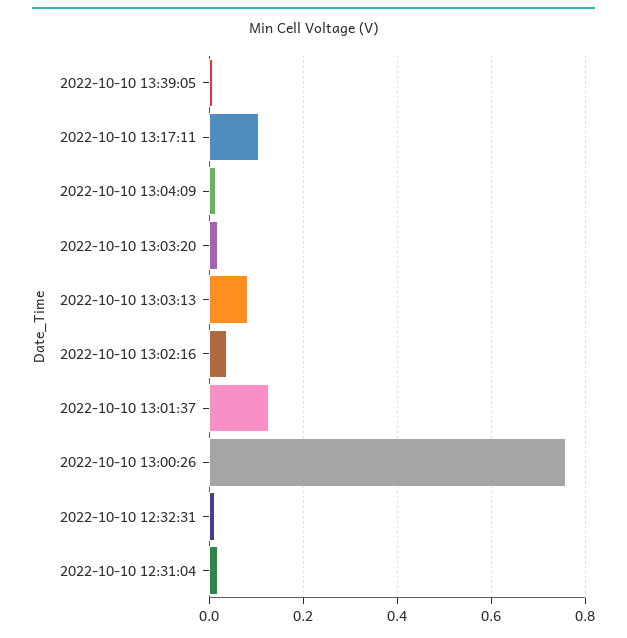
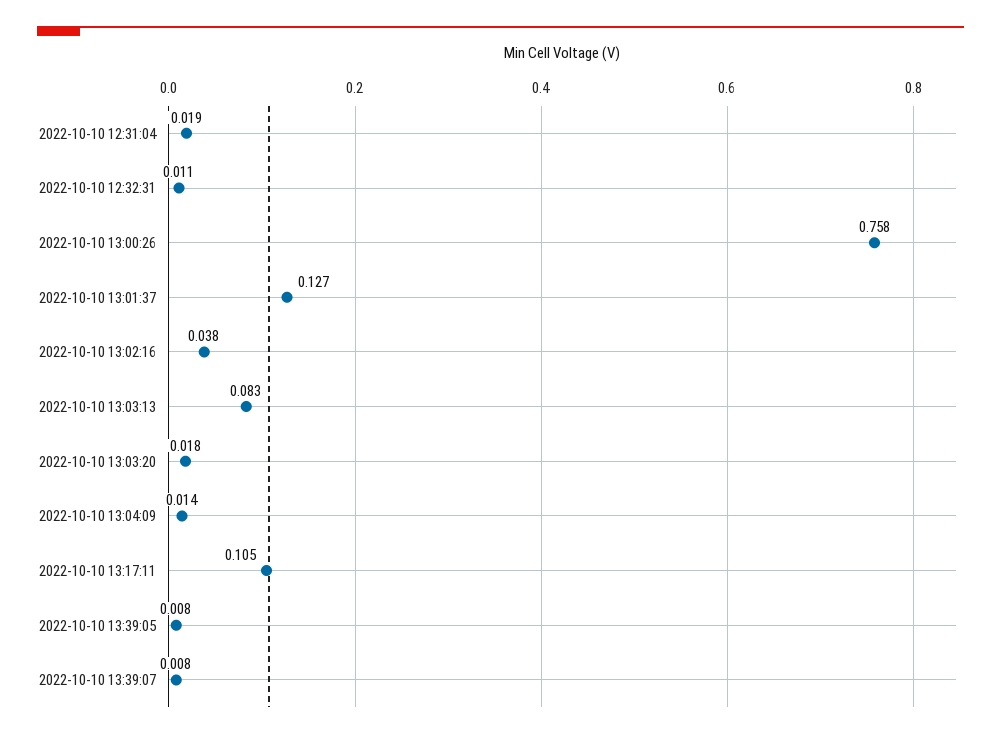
2022-10-10 13:39:07: none -> 0.008

